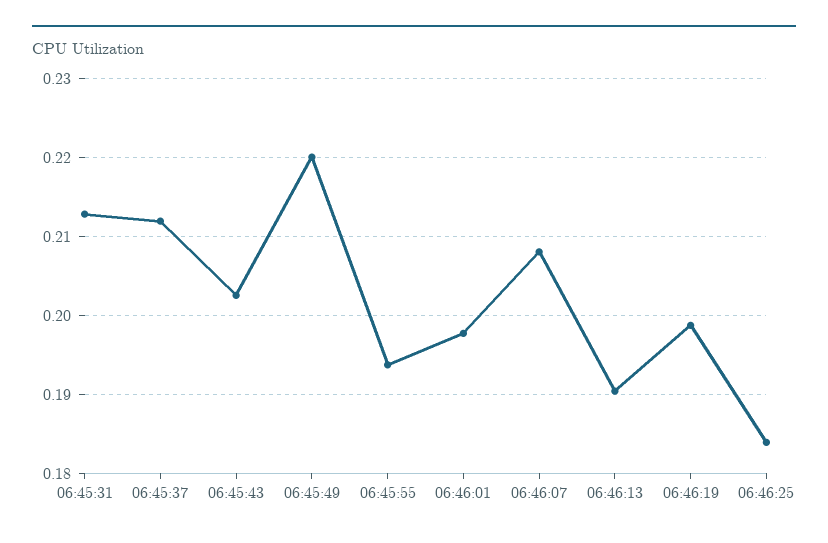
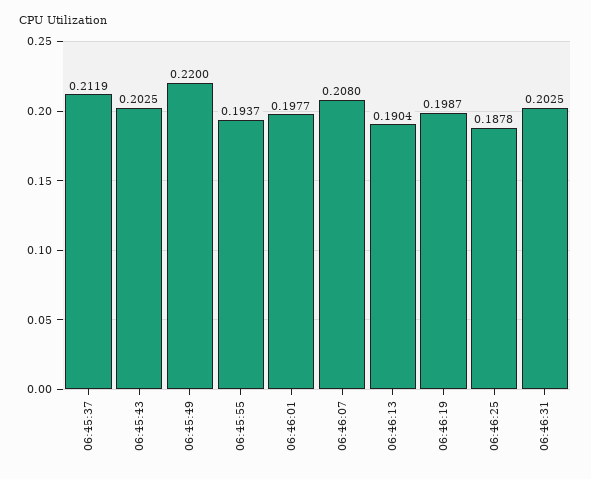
06:45:31: 0.213 -> none
06:46:25: 0.184 -> 0.1878
06:46:31: none -> 0.2025

